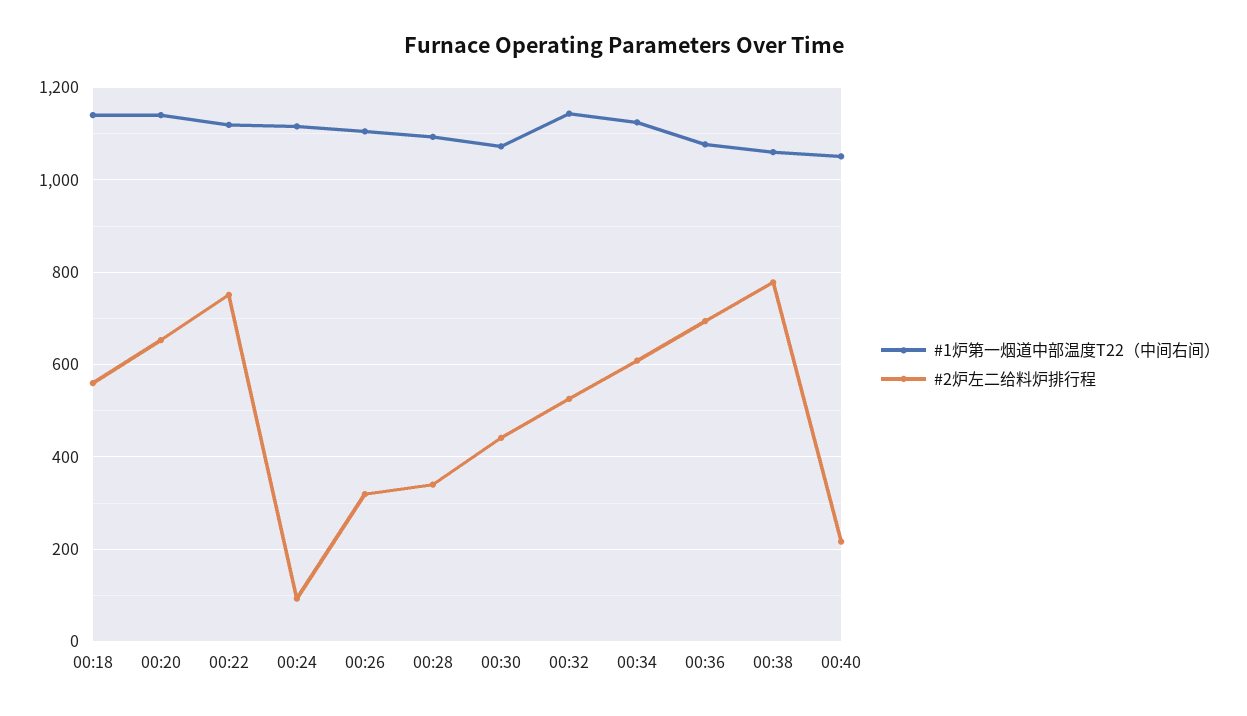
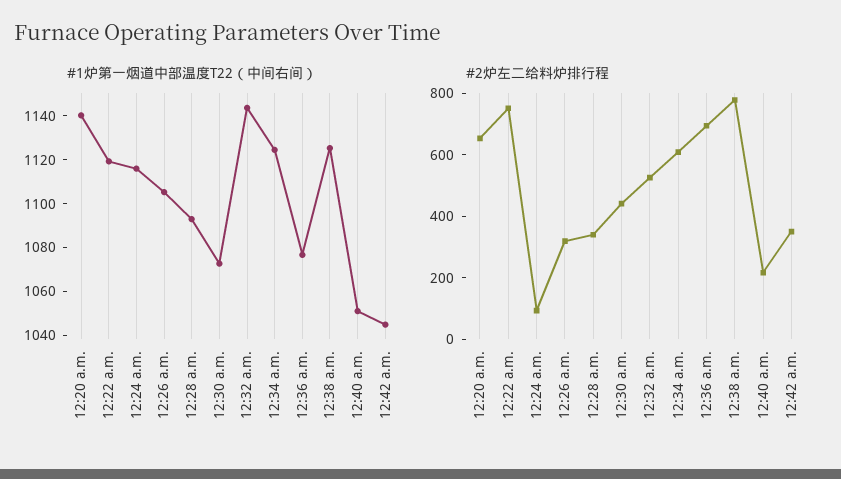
#1炉第一烟道中部温度T22（中间右间）, 00:18: 1140 -> none
#2炉左二给料炉排行程, 00:18: 560 -> none
#1炉第一烟道中部温度T22（中间右间）, 00:38: 1060 -> 1125
#1炉第一烟道中部温度T22（中间右间）, 12:42 a.m.: none -> 1045
#2炉左二给料炉排行程, 12:42 a.m.: none -> 350

